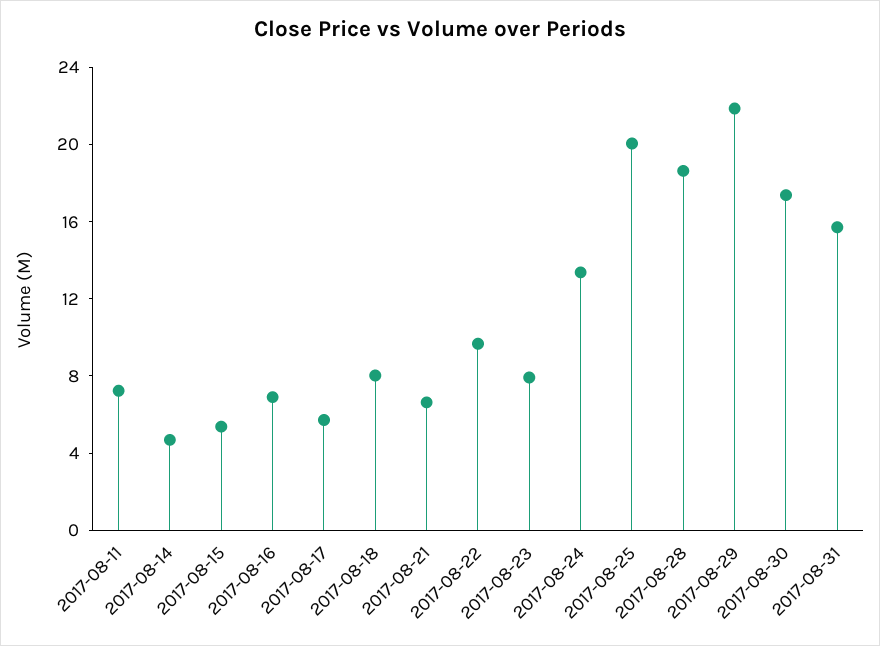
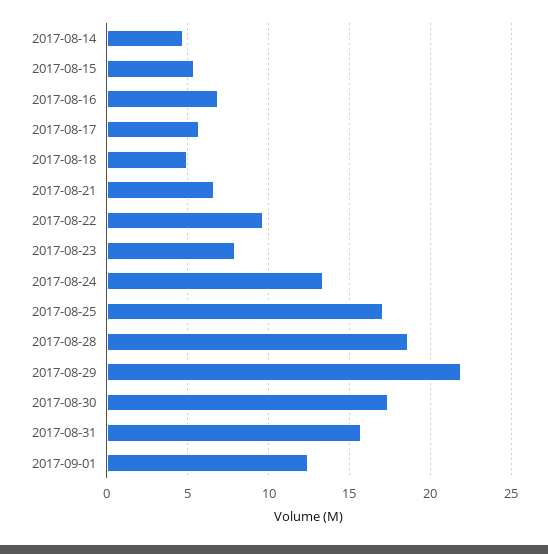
2017-08-11: 7 -> none
2017-08-18: 8 -> 5
2017-08-25: 20 -> 17
2017-09-01: none -> 12.5

